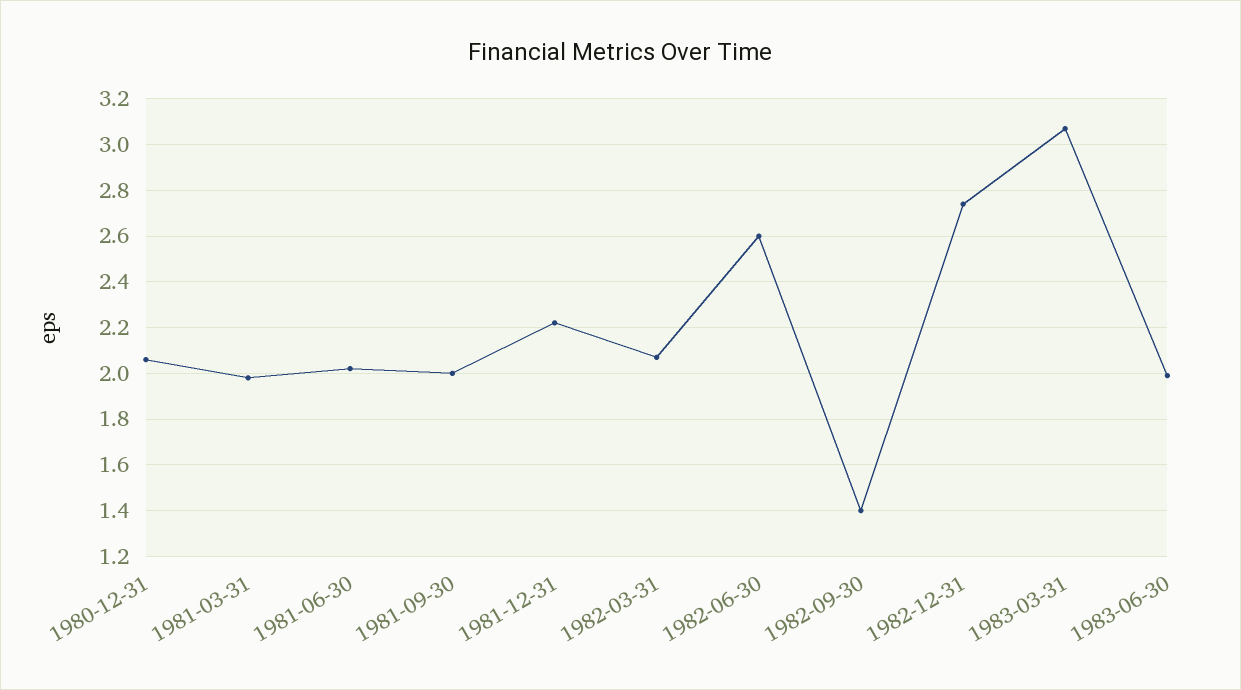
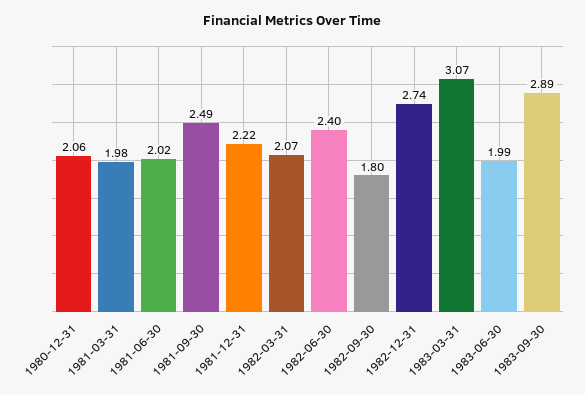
1981-09-30: 2 -> 2.49
1982-06-30: 2.6 -> 2.4
1982-09-30: 1.4 -> 1.8
1983-09-30: none -> 2.89

